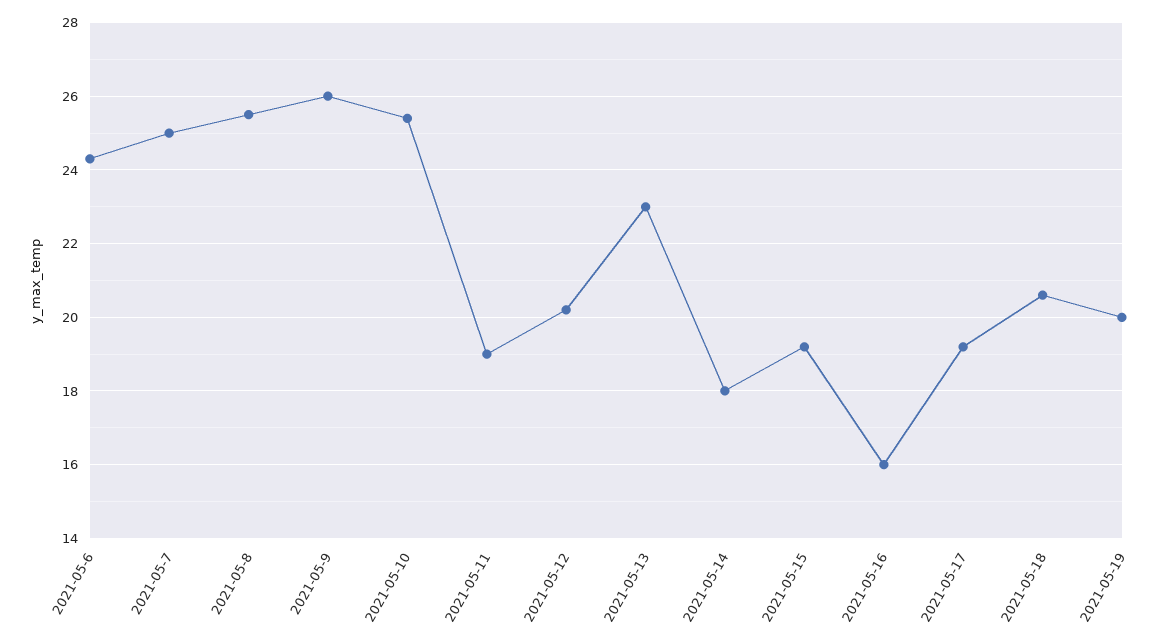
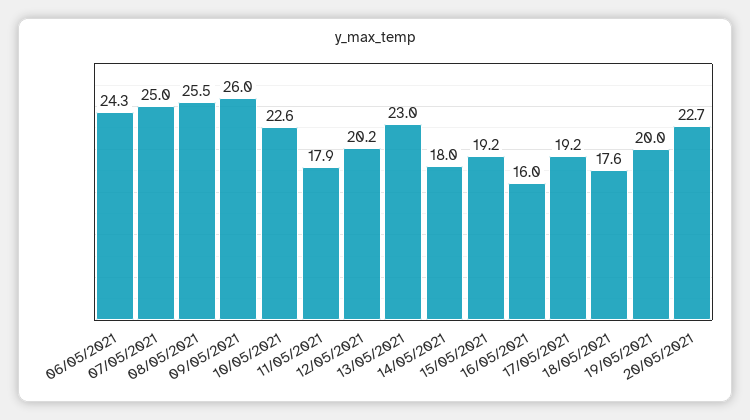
2021-05-10: 25.5 -> 22.6
2021-05-11: 19 -> 17.9
2021-05-18: 20.5 -> 17.6
20/05/2021: none -> 22.7

